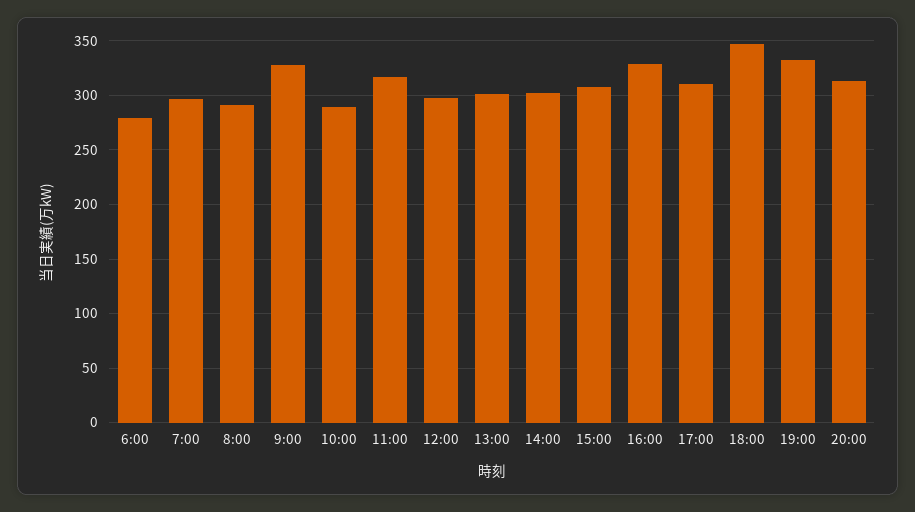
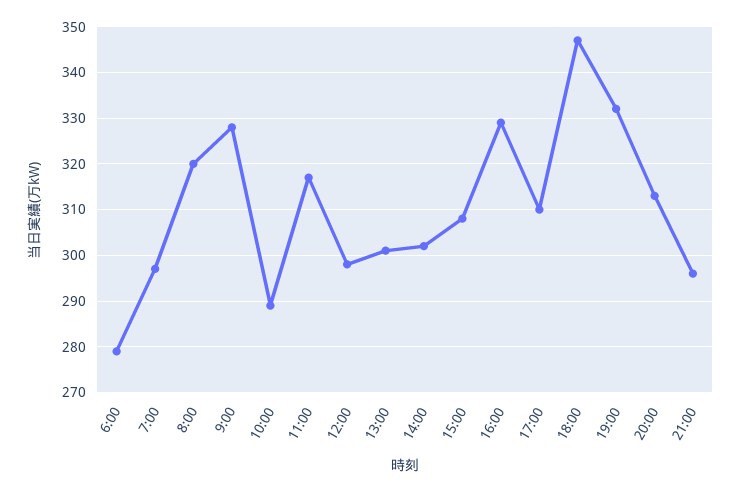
8:00: 290 -> 320
21:00: none -> 295

